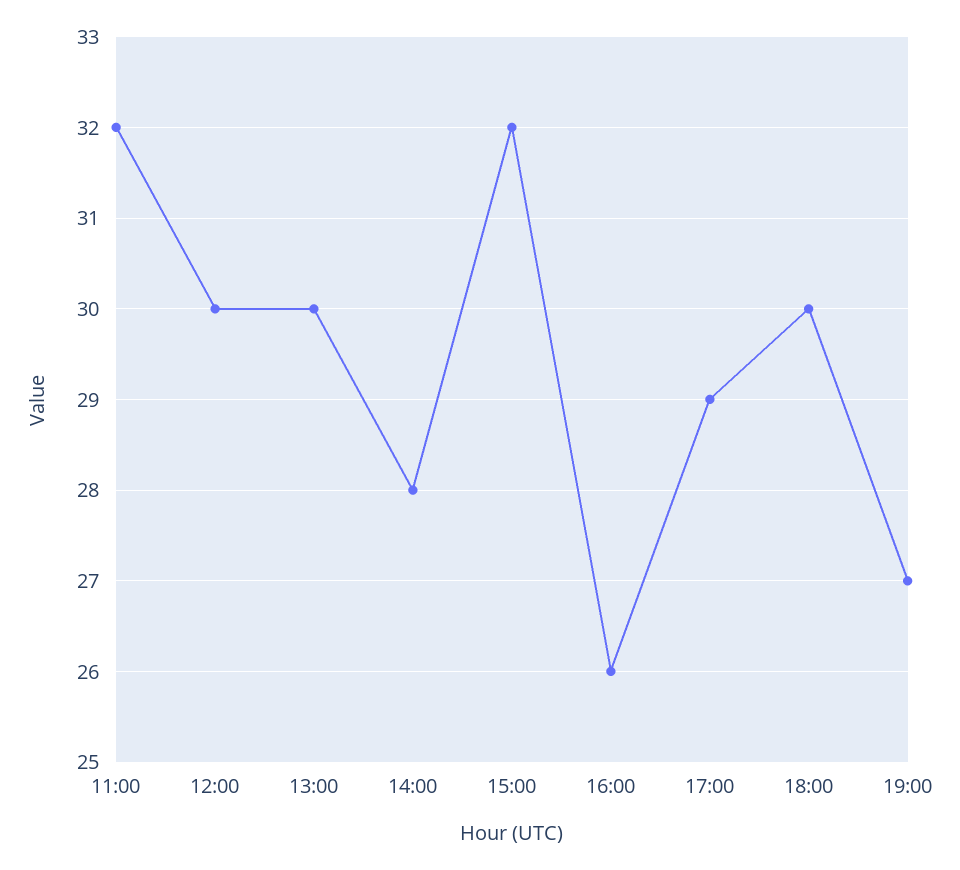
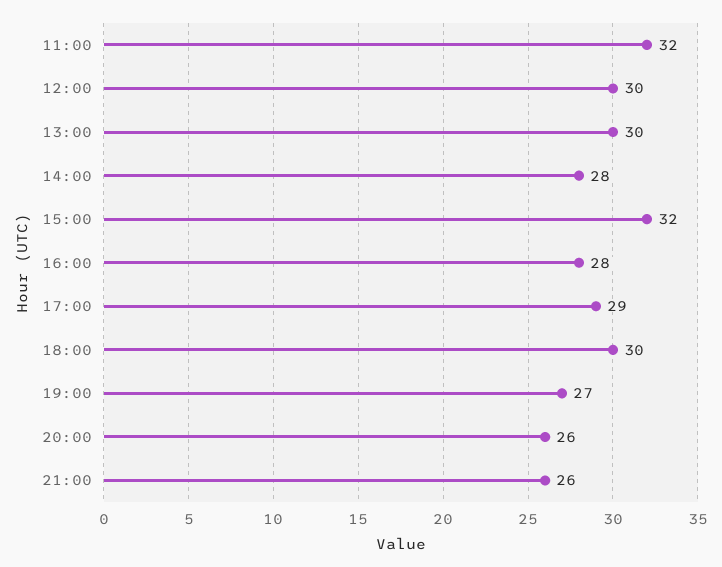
16:00: 26 -> 28
20:00: none -> 26
21:00: none -> 26

